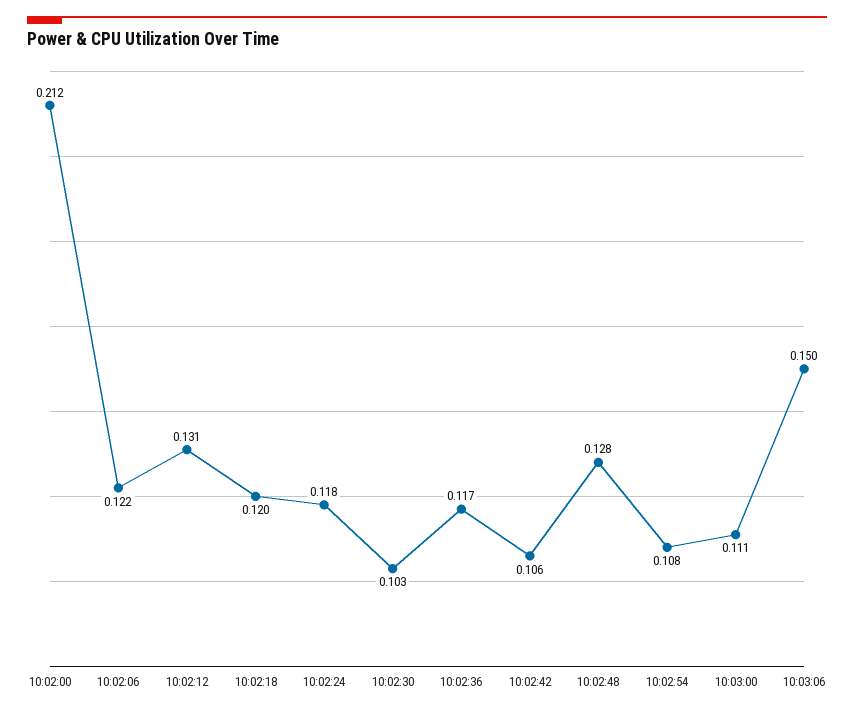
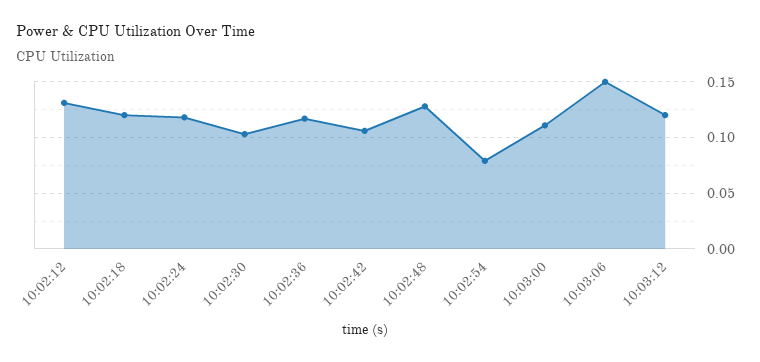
10:02:00: 0.212 -> none
10:02:06: 0.122 -> none
10:02:54: 0.108 -> 0.08
10:03:12: none -> 0.12

